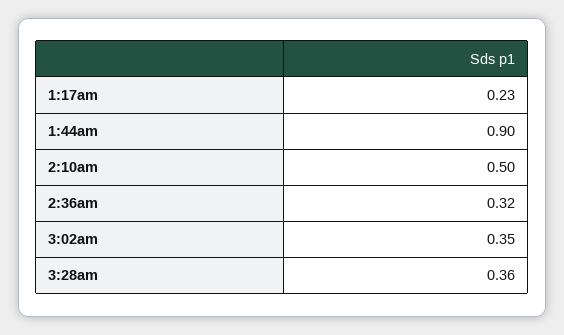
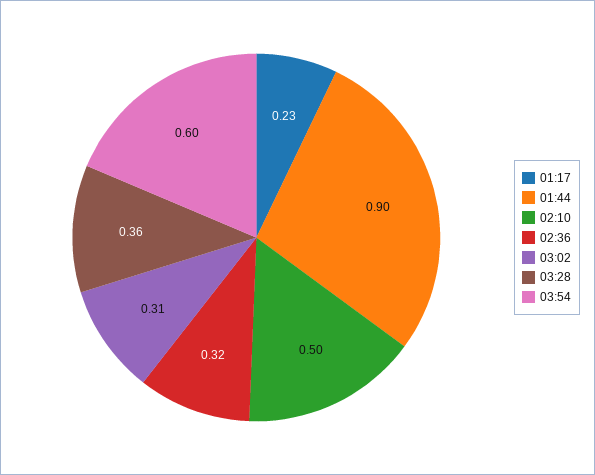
3:02am: 0.35 -> 0.31
03:54: none -> 0.6

